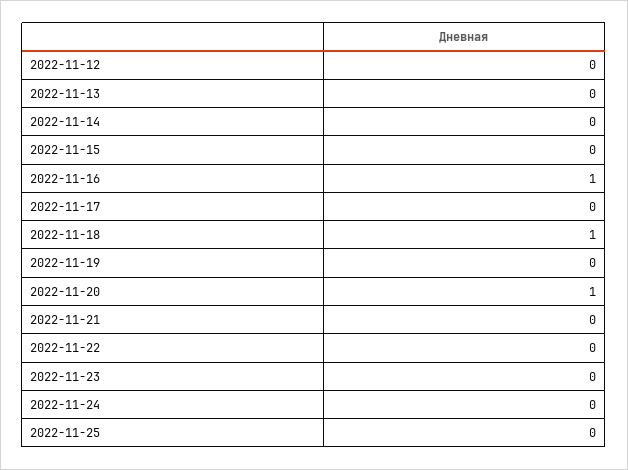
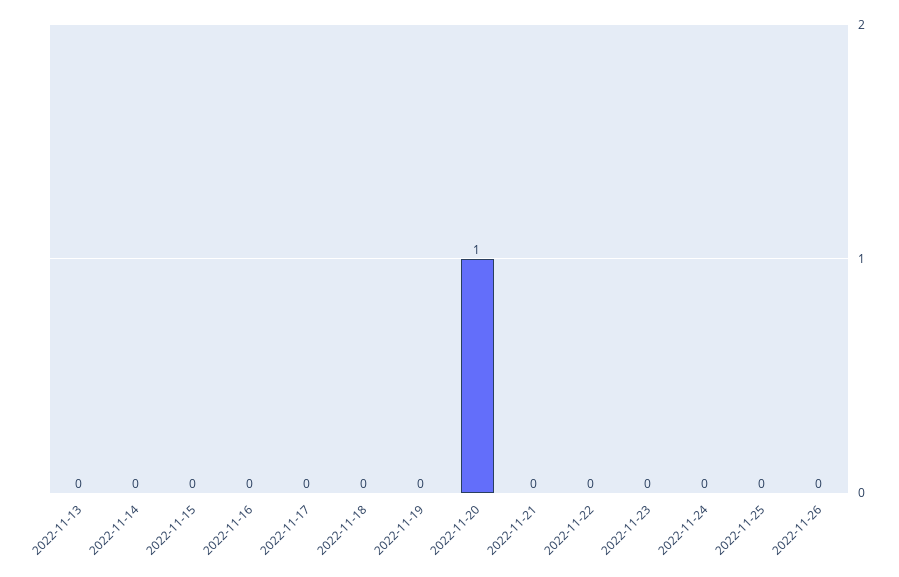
2022-11-12: 0 -> none
2022-11-16: 1 -> 0
2022-11-18: 1 -> 0
2022-11-26: none -> 0

